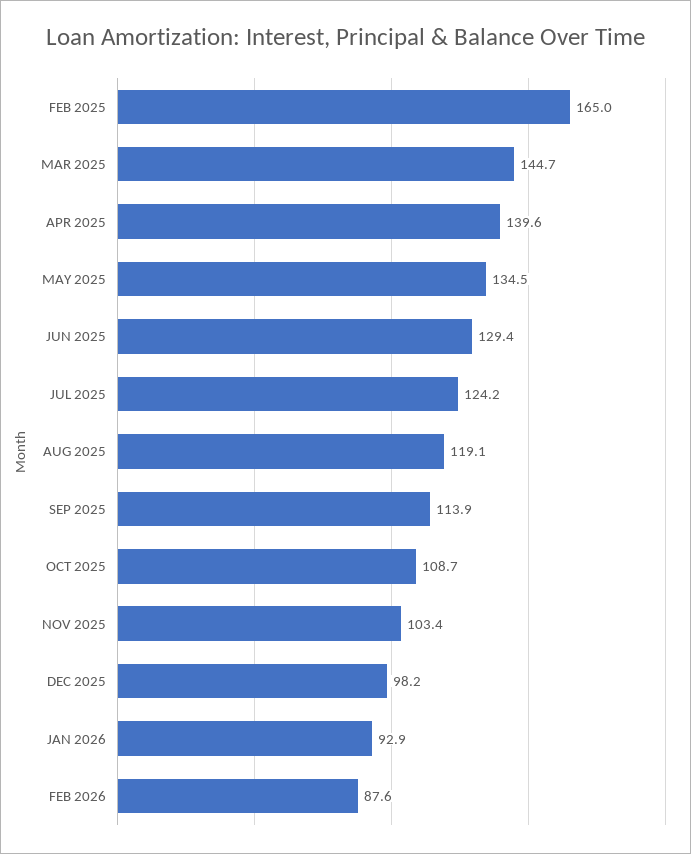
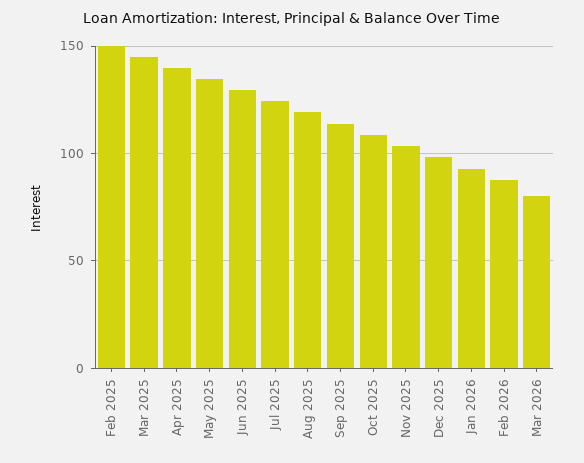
FEB 2025: 165 -> 150
Mar 2026: none -> 80

